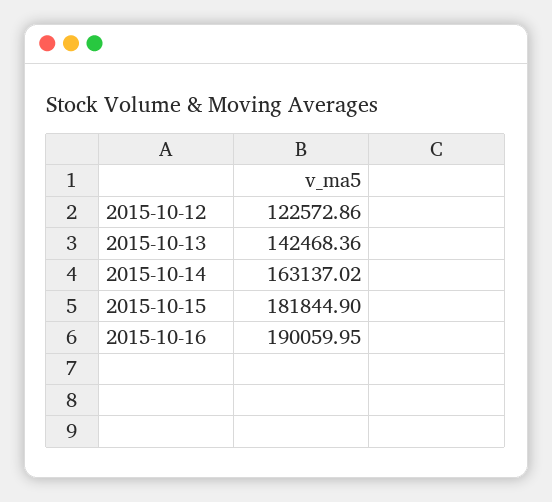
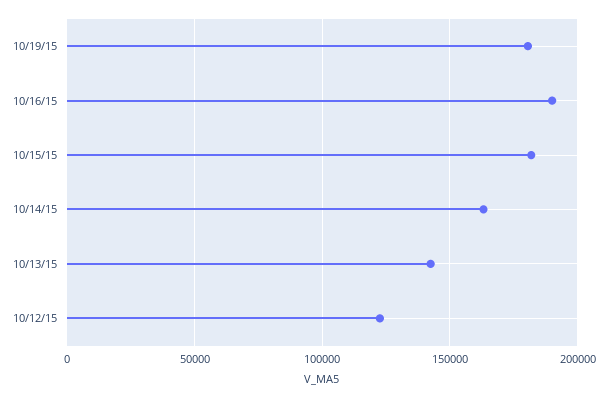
10/19/15: none -> 180000

